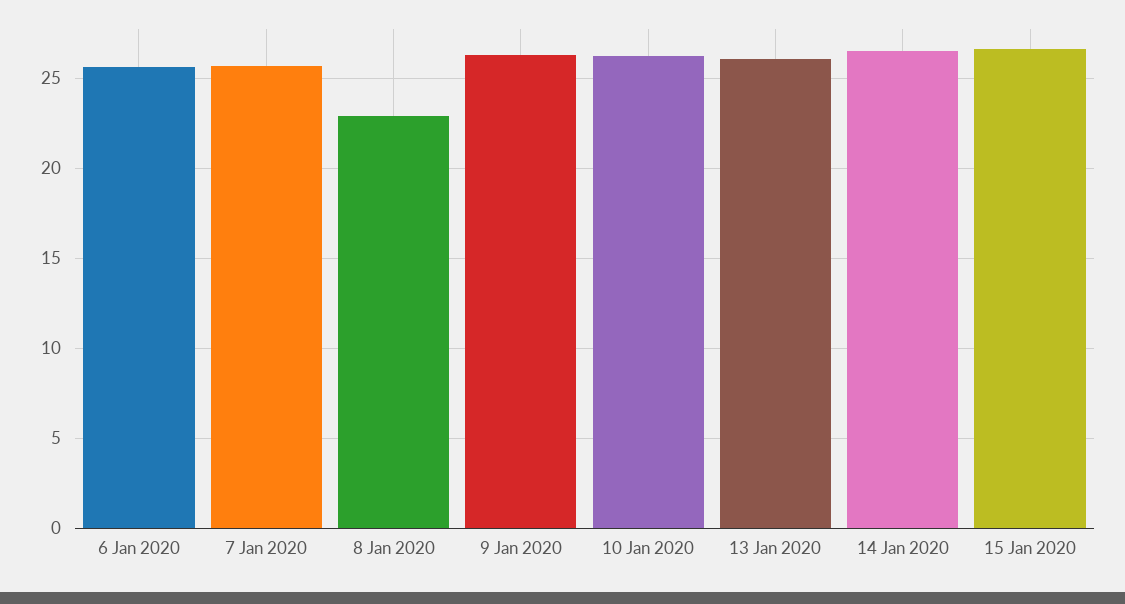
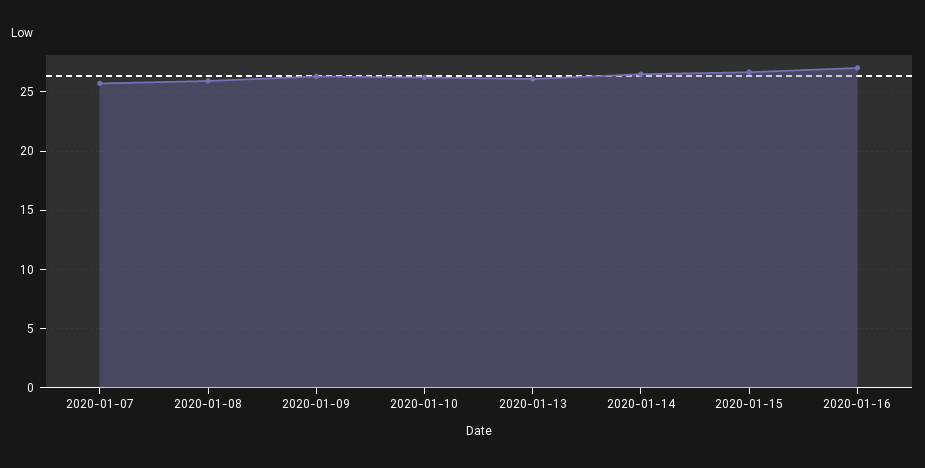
6 Jan 2020: 25.5 -> none
8 Jan 2020: 23 -> 26
2020-01-16: none -> 27

